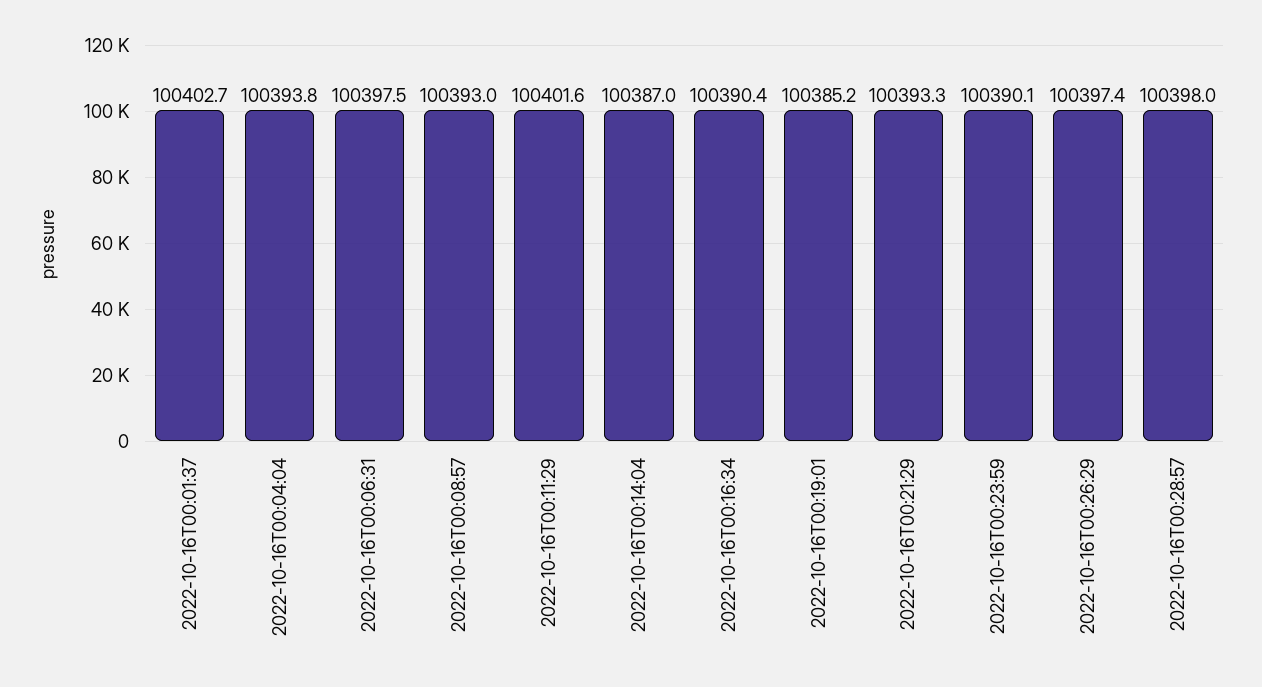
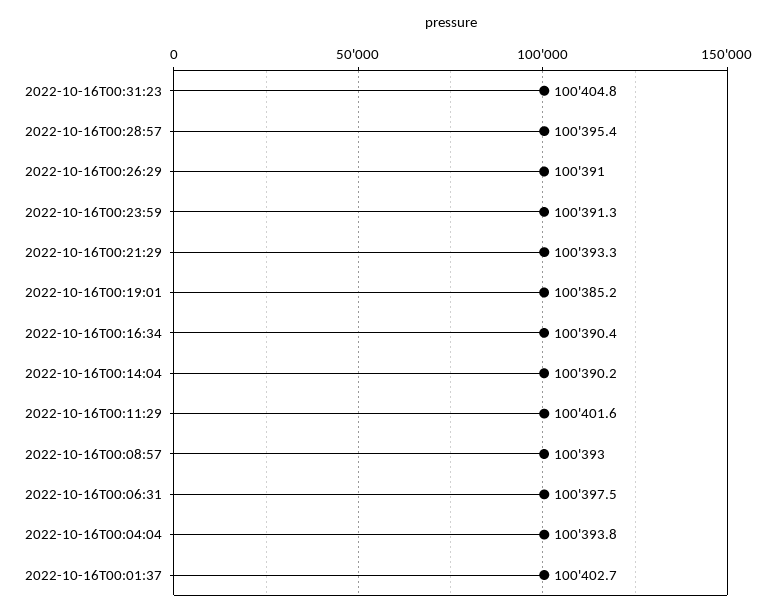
2022-10-16T00:14:04: 100387 -> 100390.2
2022-10-16T00:23:59: 100390.1 -> 100391.3
2022-10-16T00:26:29: 100397.4 -> 100391
2022-10-16T00:28:57: 100398 -> 100395.4
2022-10-16T00:31:23: none -> 100404.8

